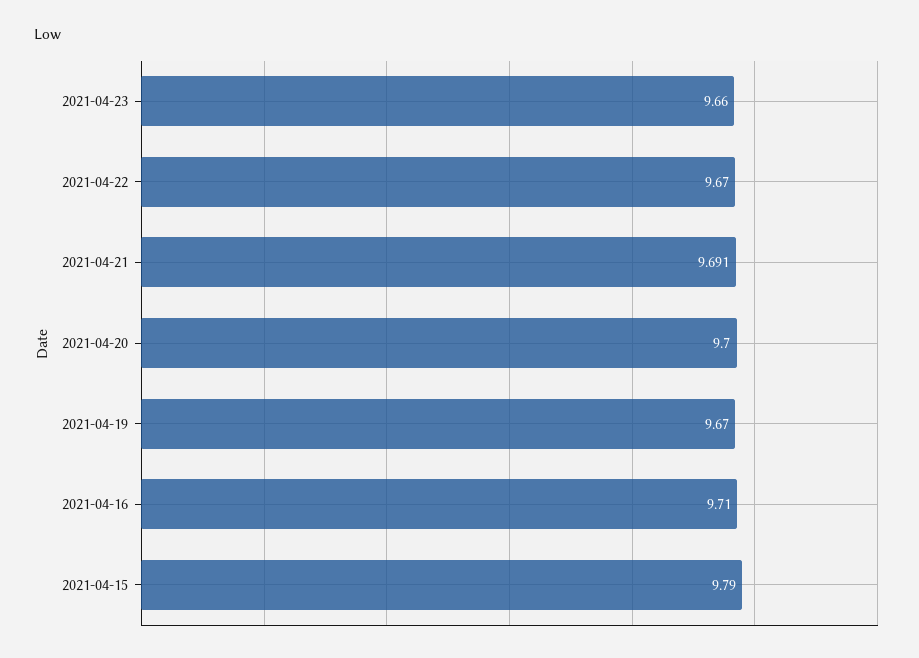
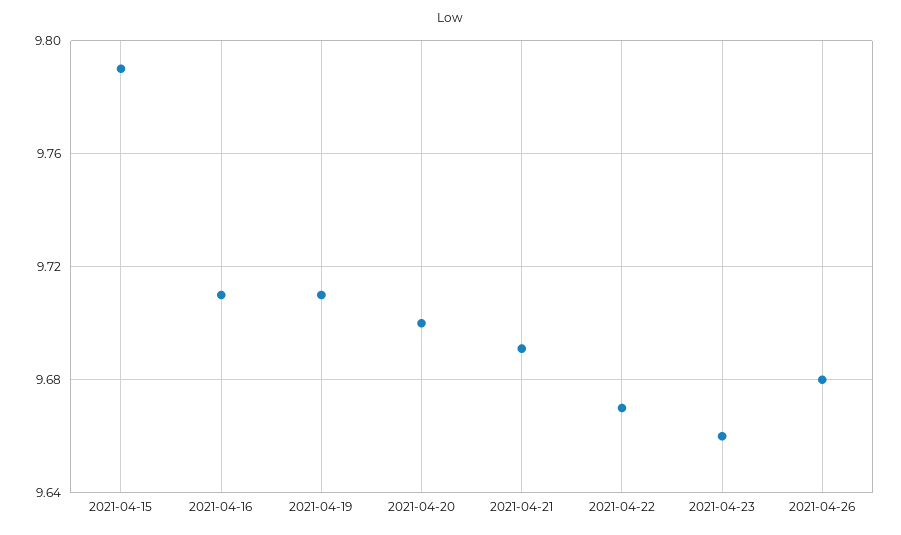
2021-04-19: 9.67 -> 9.71
2021-04-26: none -> 9.68

